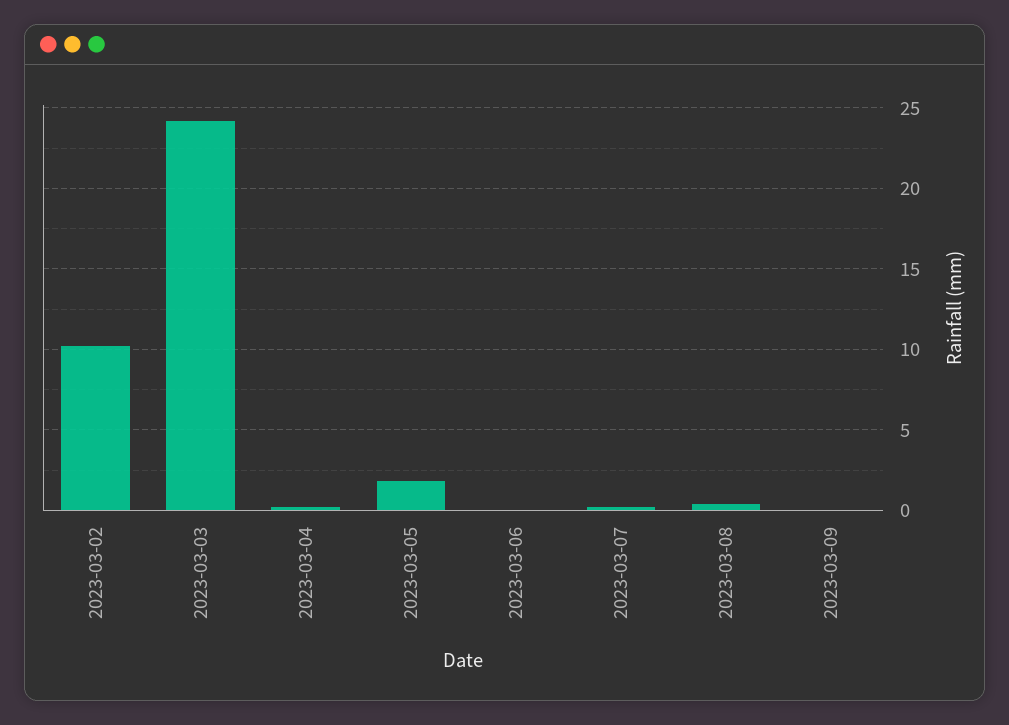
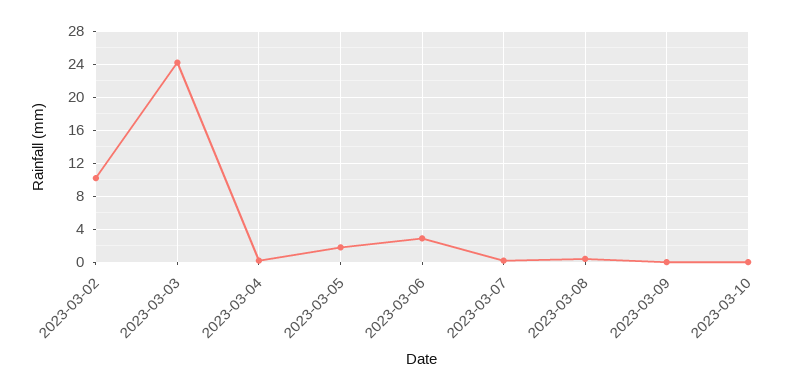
2023-03-06: 0 -> 3
2023-03-10: none -> 0

